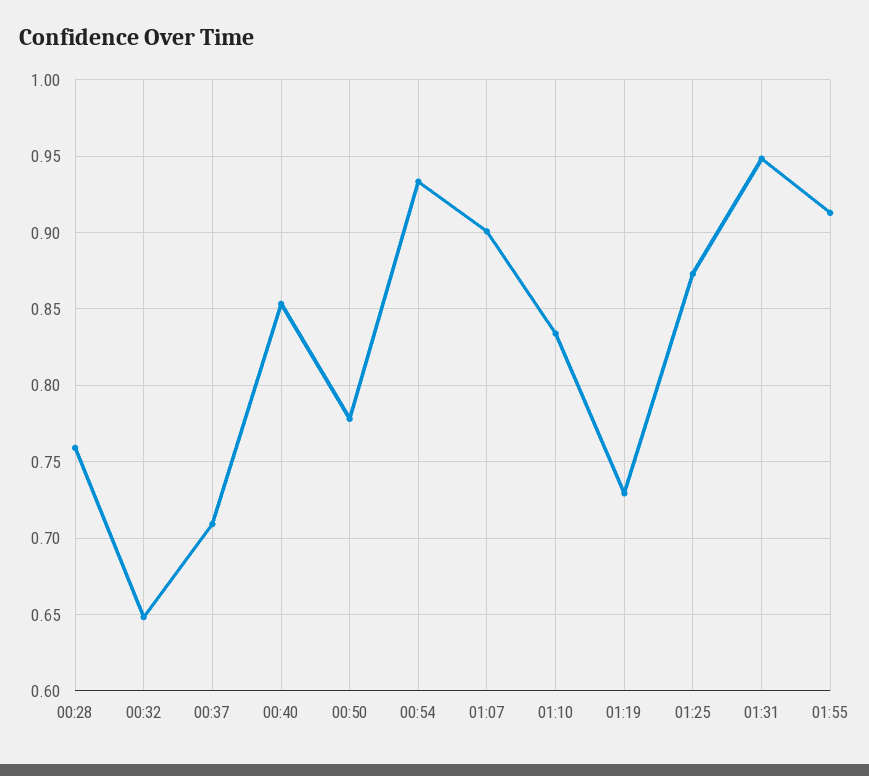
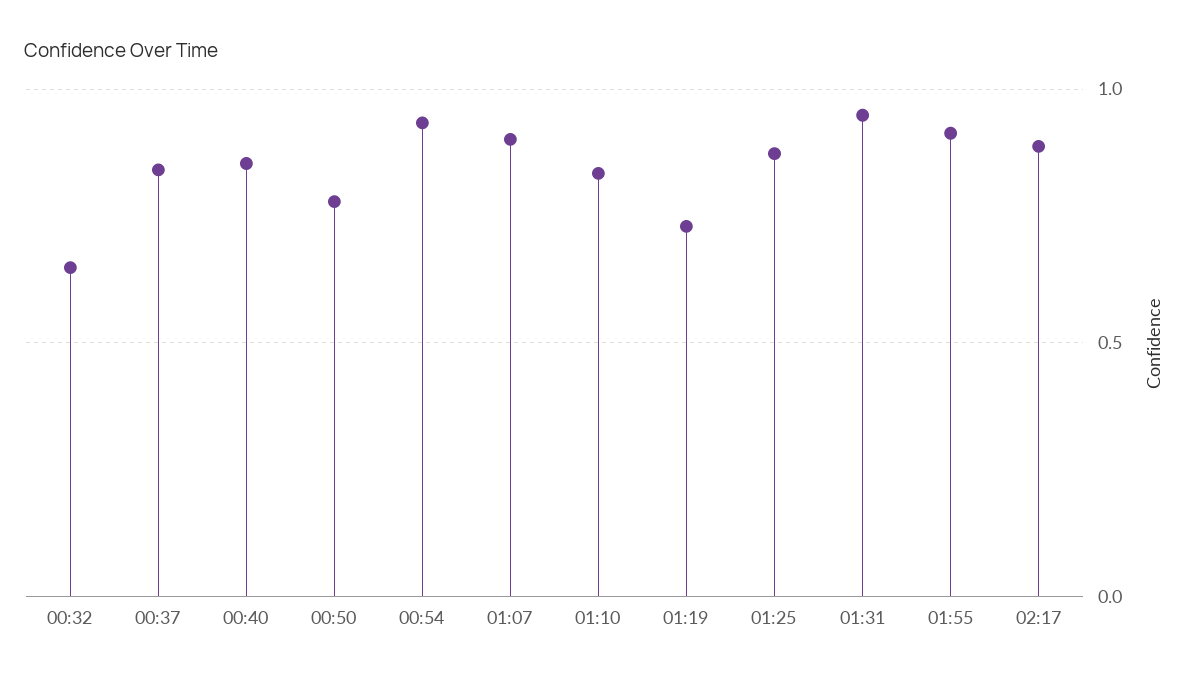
00:28: 0.76 -> none
00:37: 0.71 -> 0.85
02:17: none -> 0.9

